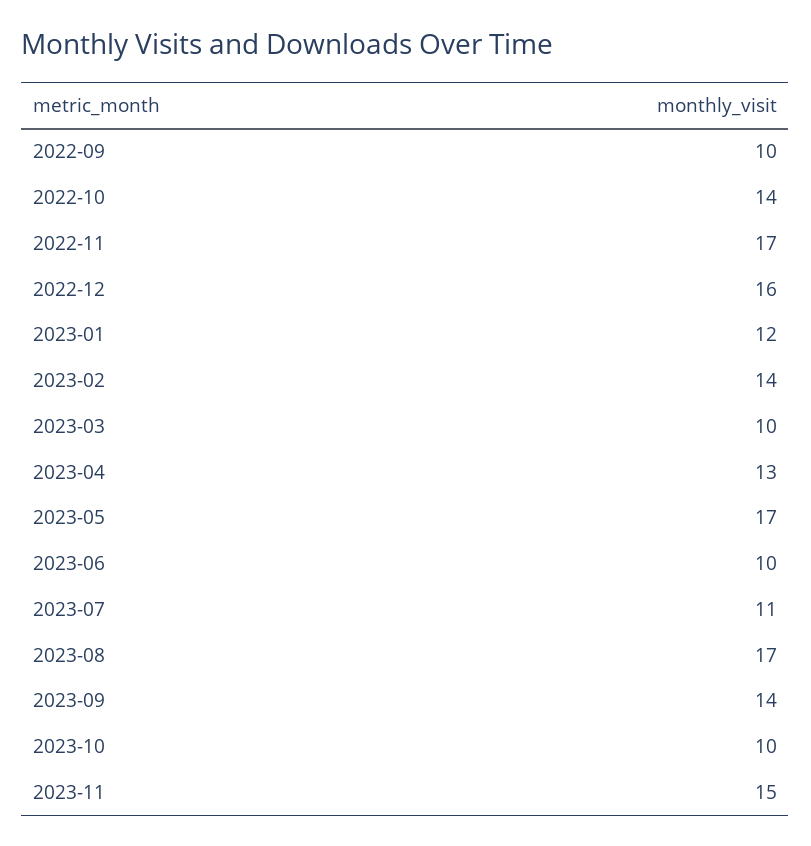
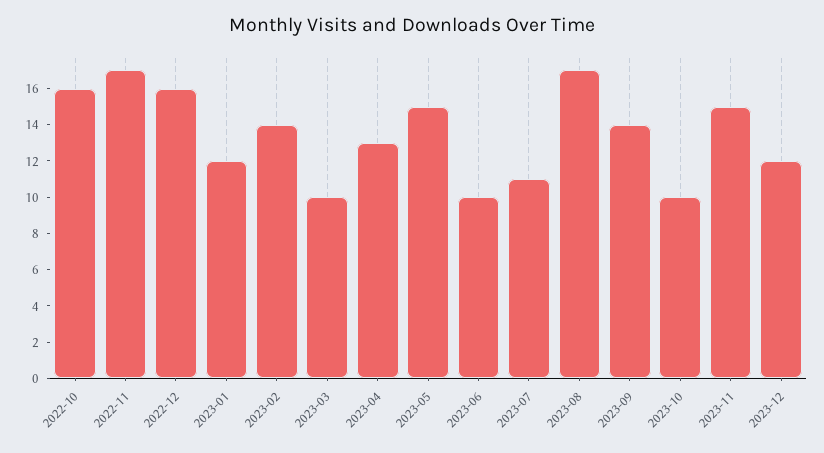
2022-09: 10 -> none
2022-10: 14 -> 16
2023-05: 17 -> 15
2023-12: none -> 12

